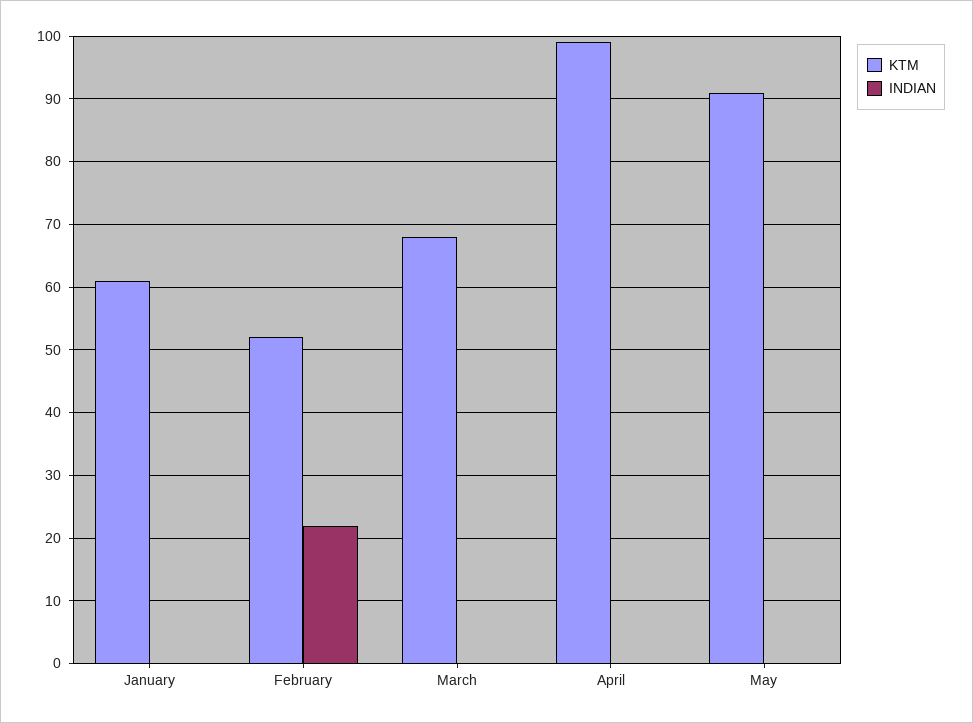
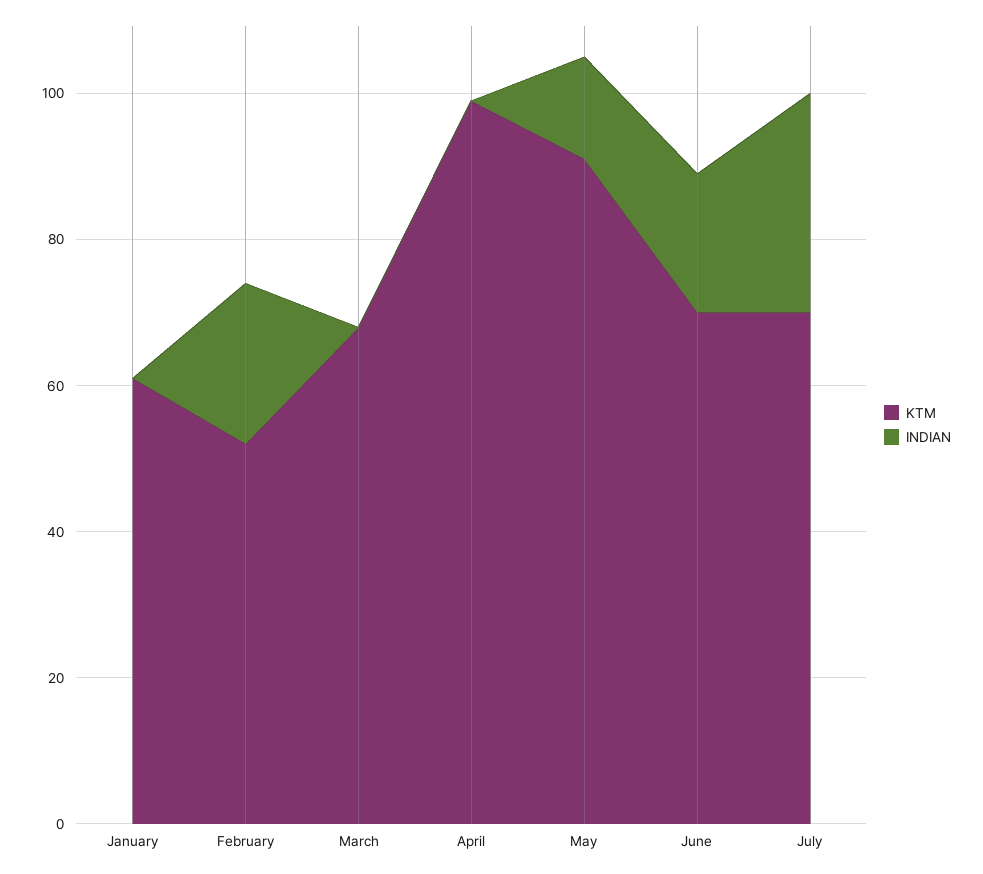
INDIAN, May: 0 -> 15
KTM, June: none -> 70
INDIAN, June: none -> 20
KTM, July: none -> 70
INDIAN, July: none -> 30

